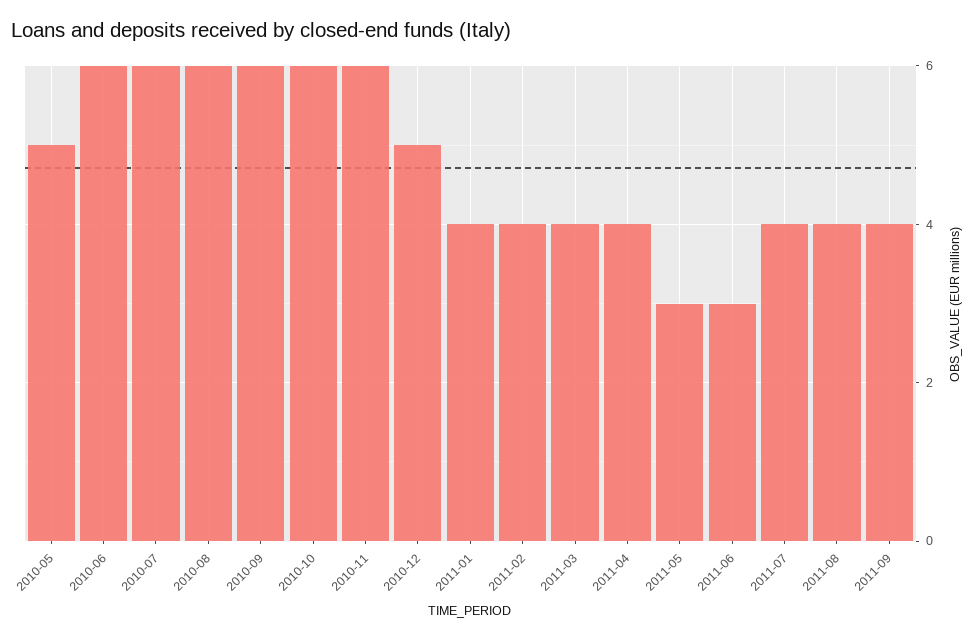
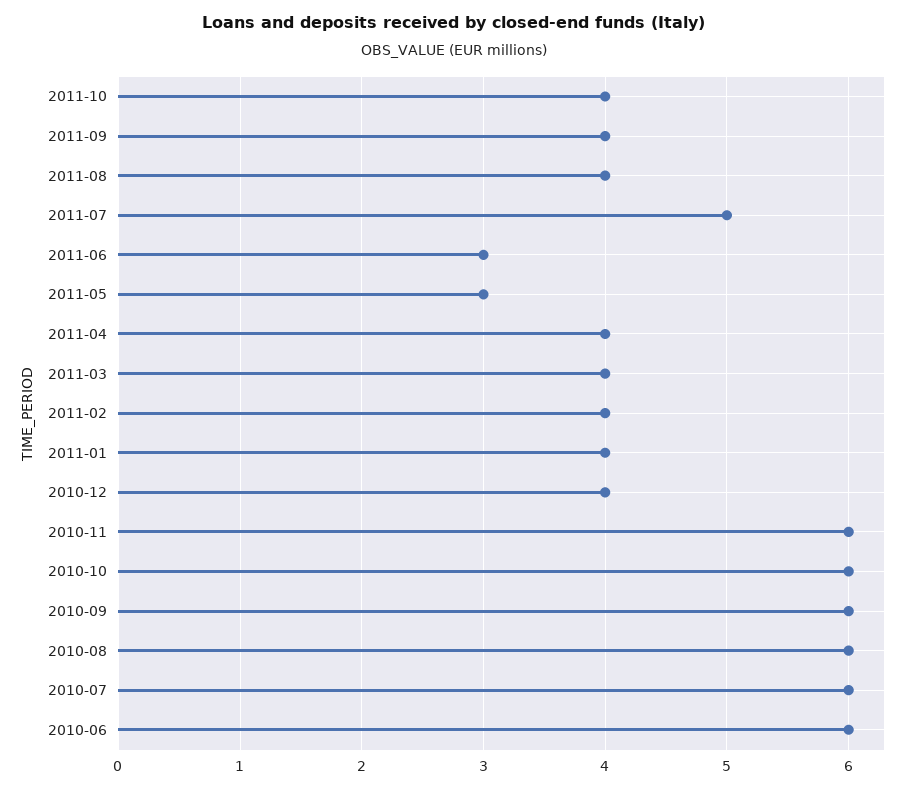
2010-05: 5 -> none
2010-12: 5 -> 4
2011-07: 4 -> 5
2011-10: none -> 4

